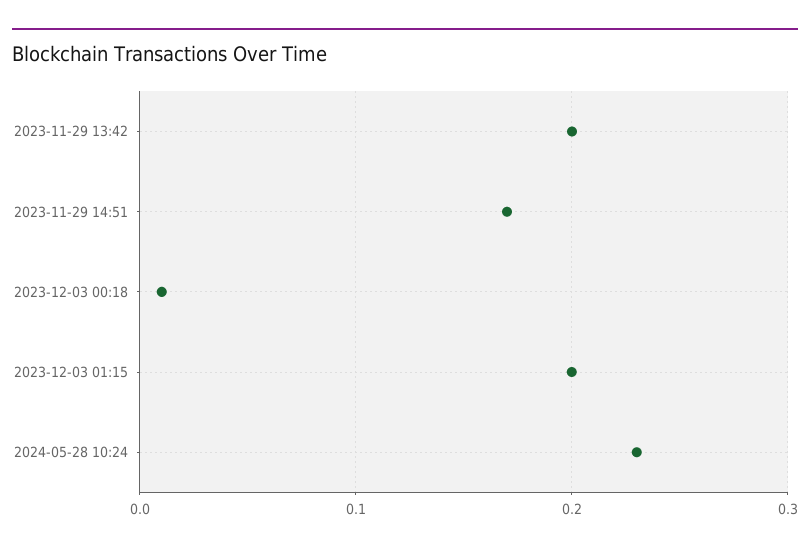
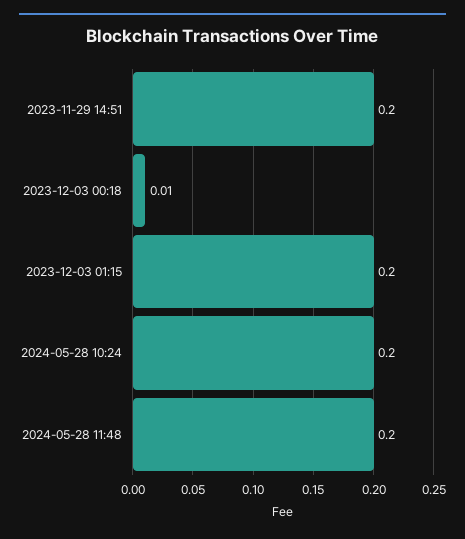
2023-11-29 13:42: 0.2 -> none
2023-11-29 14:51: 0.17 -> 0.2
2024-05-28 10:24: 0.23 -> 0.2
2024-05-28 11:48: none -> 0.2

